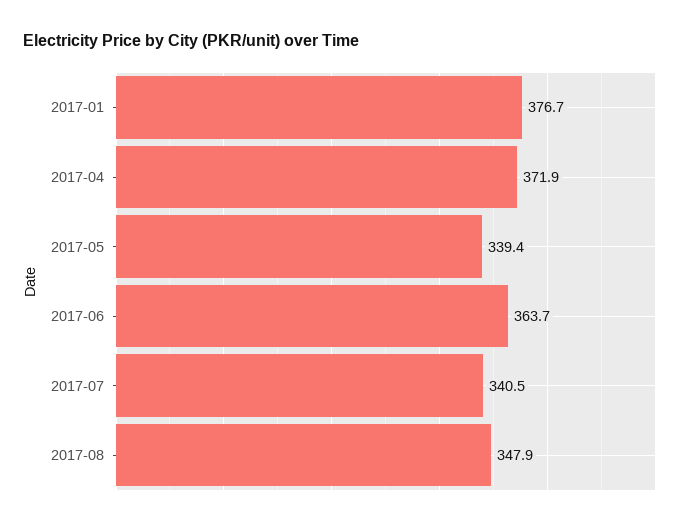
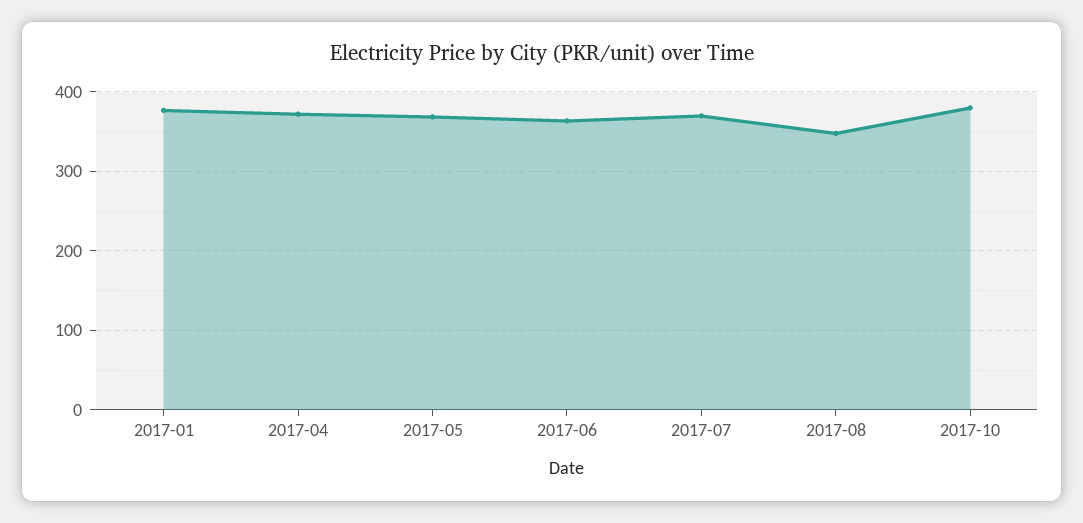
2017-05: 339.4 -> 370
2017-07: 340.5 -> 370
2017-10: none -> 380

